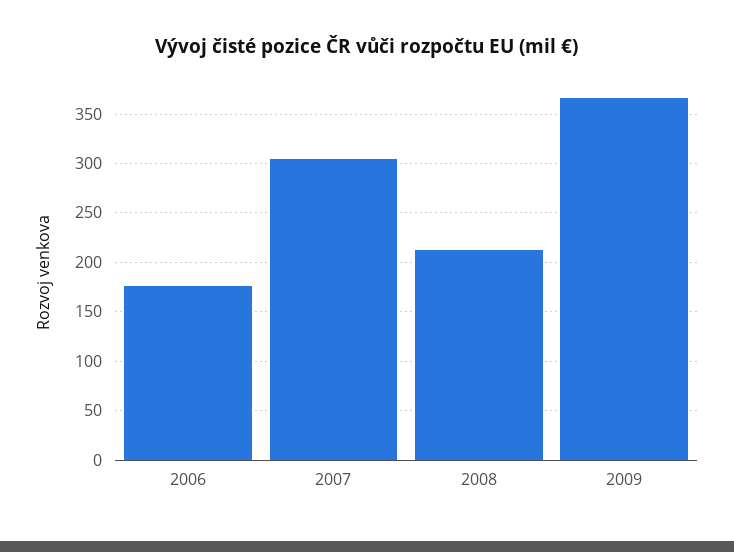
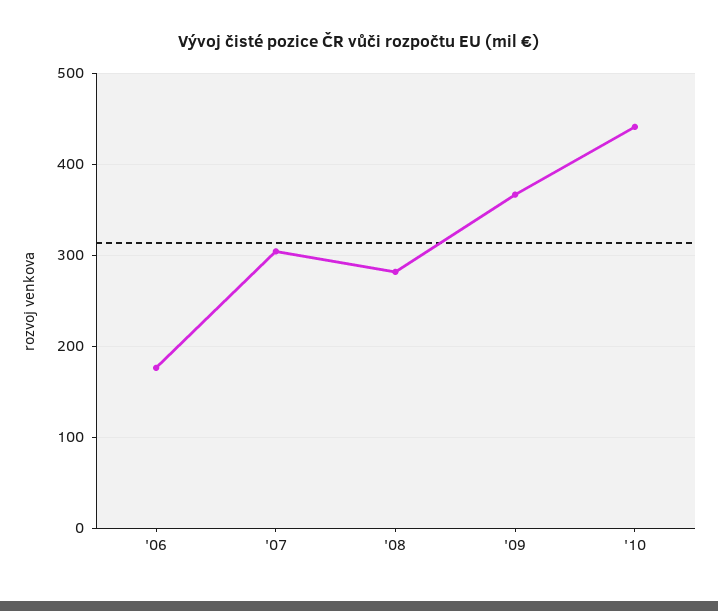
2008: 210 -> 280
'10: none -> 440

